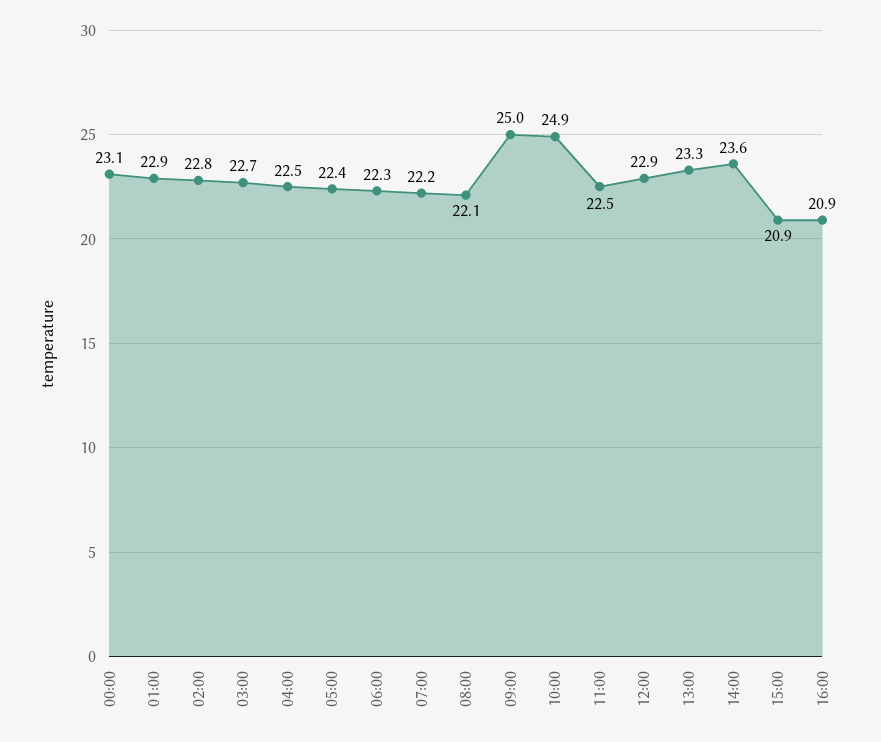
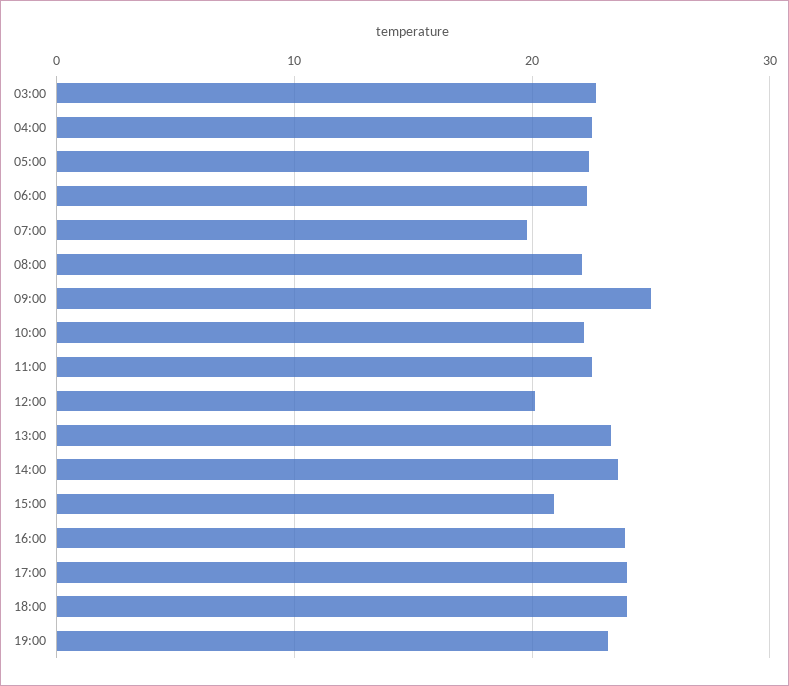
00:00: 23.1 -> none
01:00: 22.9 -> none
02:00: 22.8 -> none
07:00: 22.2 -> 20
10:00: 24.9 -> 22
12:00: 22.9 -> 20
16:00: 20.9 -> 24
17:00: none -> 24
18:00: none -> 24
19:00: none -> 23

